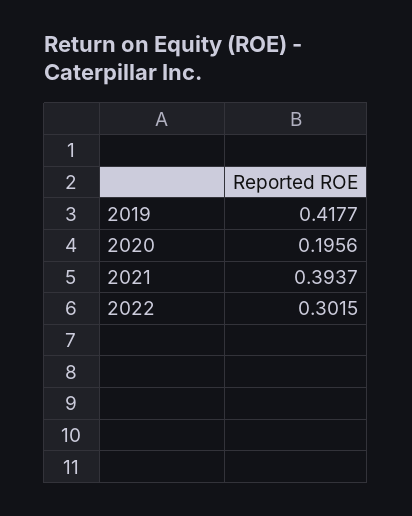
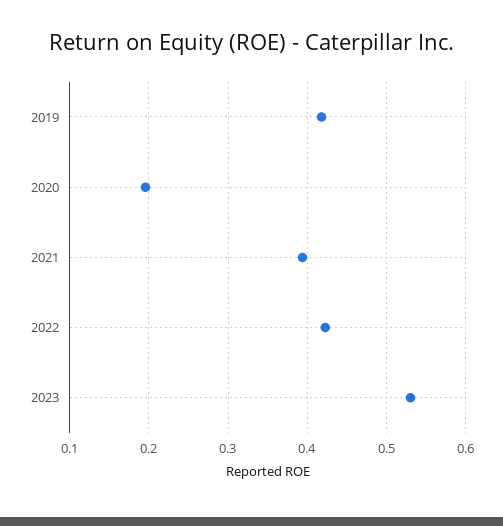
2022: 0.3015 -> 0.42
2023: none -> 0.53

